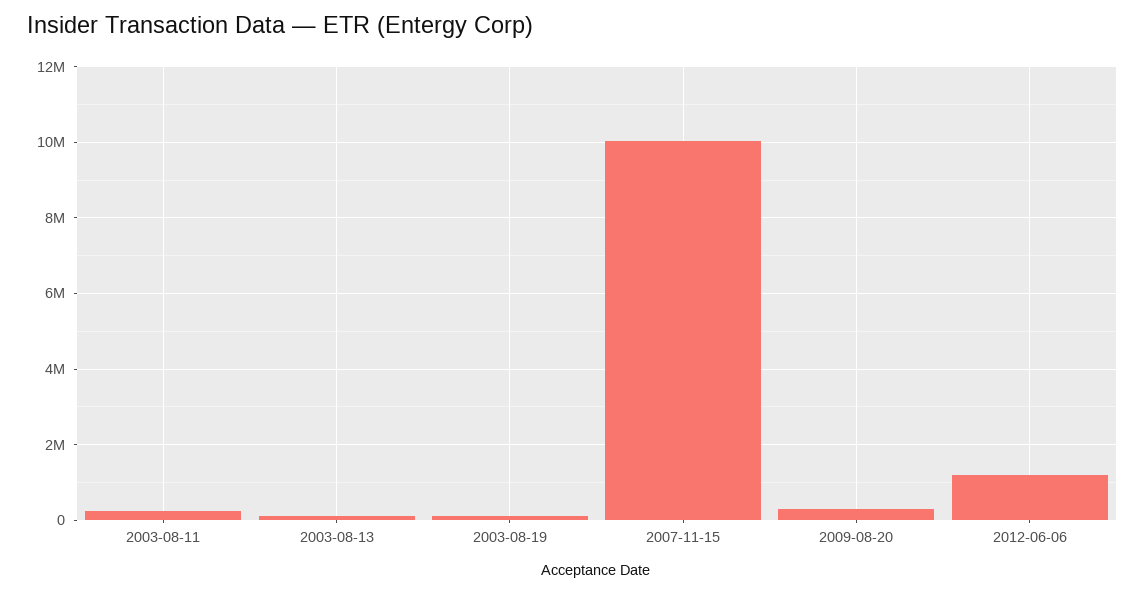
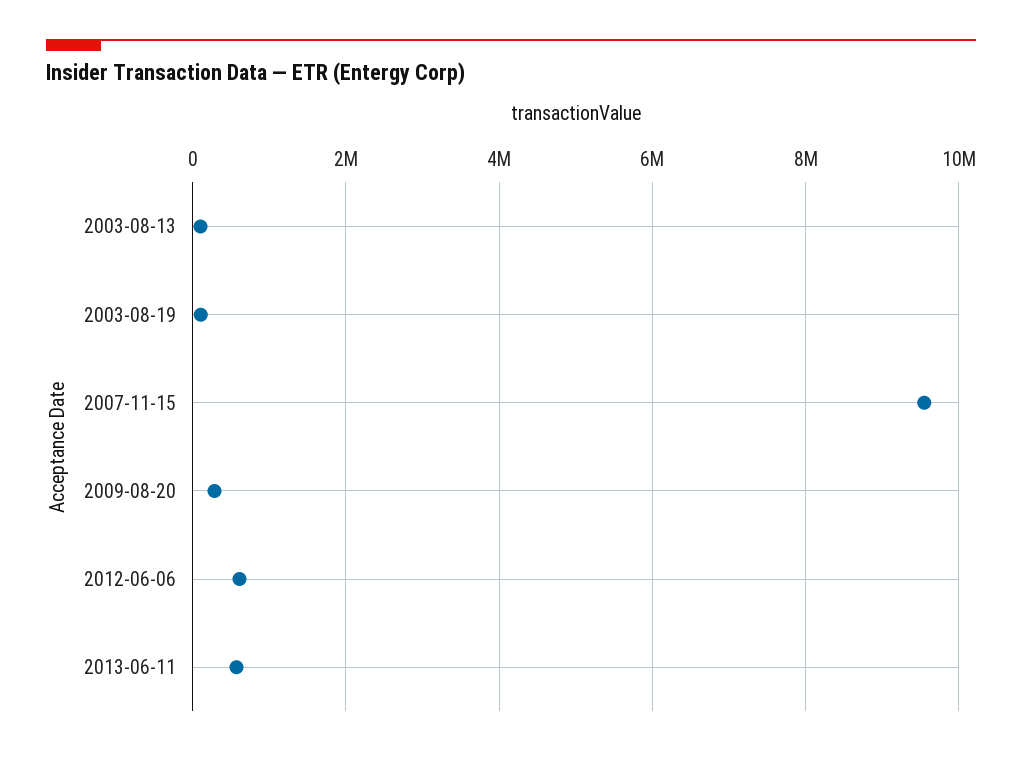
2003-08-11: 200000 -> none
2007-11-15: 10000000 -> 9600000
2012-06-06: 1200000 -> 600000
2013-06-11: none -> 600000

